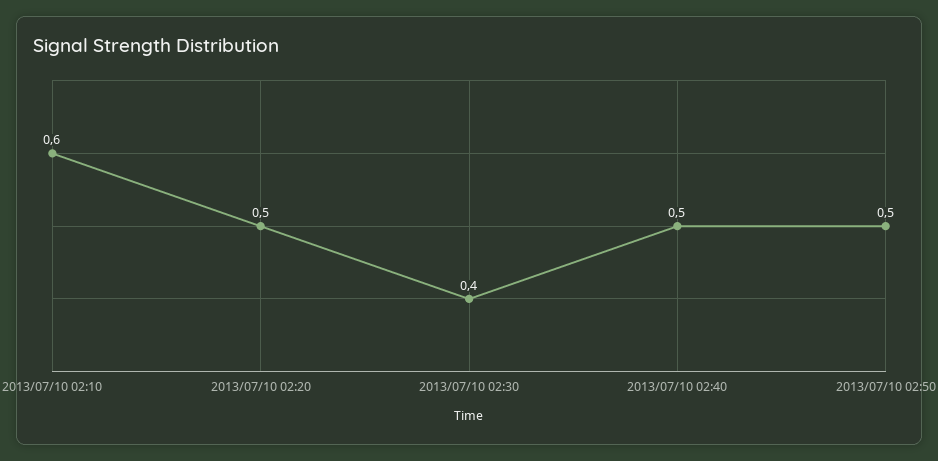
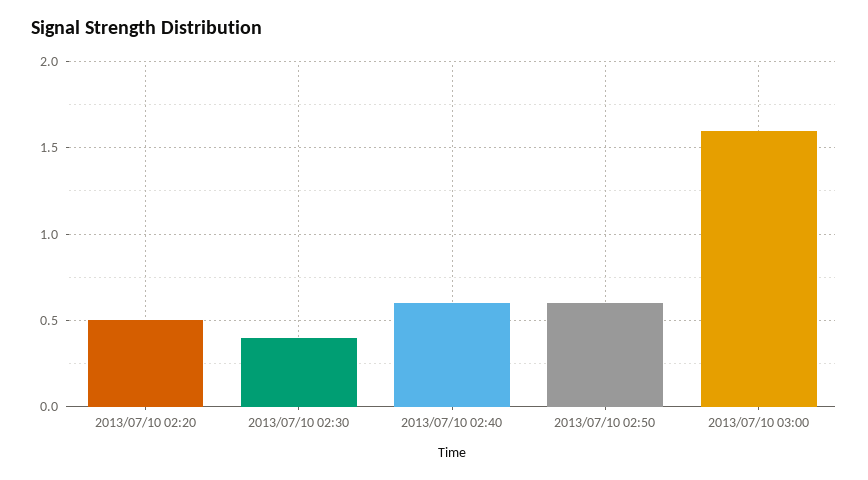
2013/07/10 02:10: 0.6 -> none
2013/07/10 02:40: 0.5 -> 0.6
2013/07/10 02:50: 0.5 -> 0.6
2013/07/10 03:00: none -> 1.6

